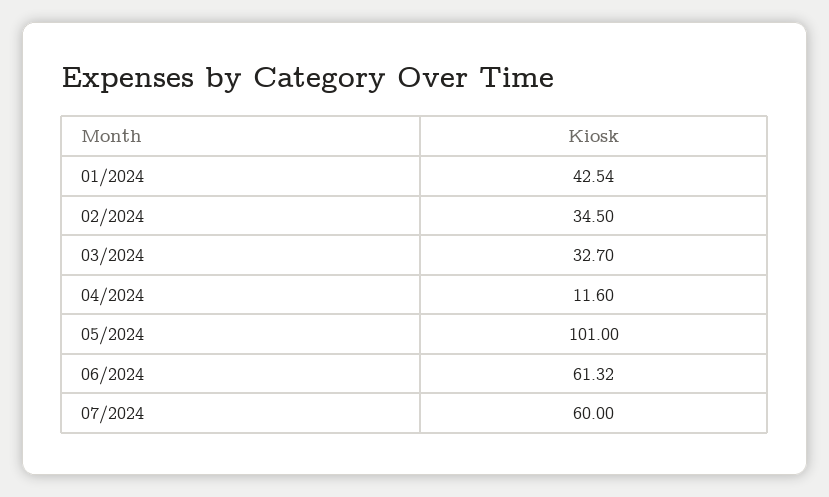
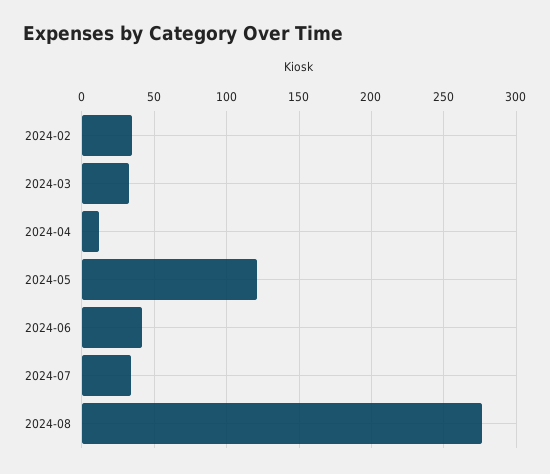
01/2024: 42.54 -> none
05/2024: 101 -> 120
06/2024: 61.32 -> 40
07/2024: 60 -> 35
2024-08: none -> 275

